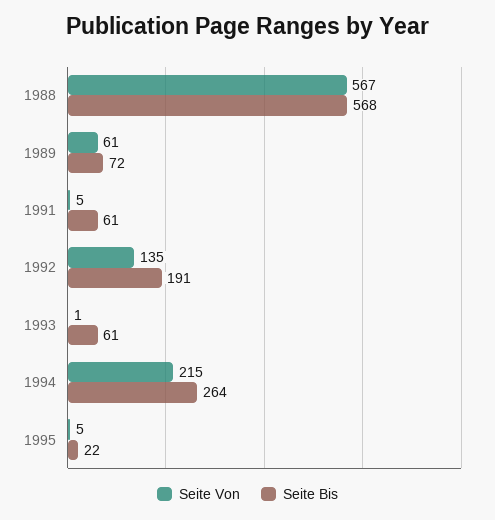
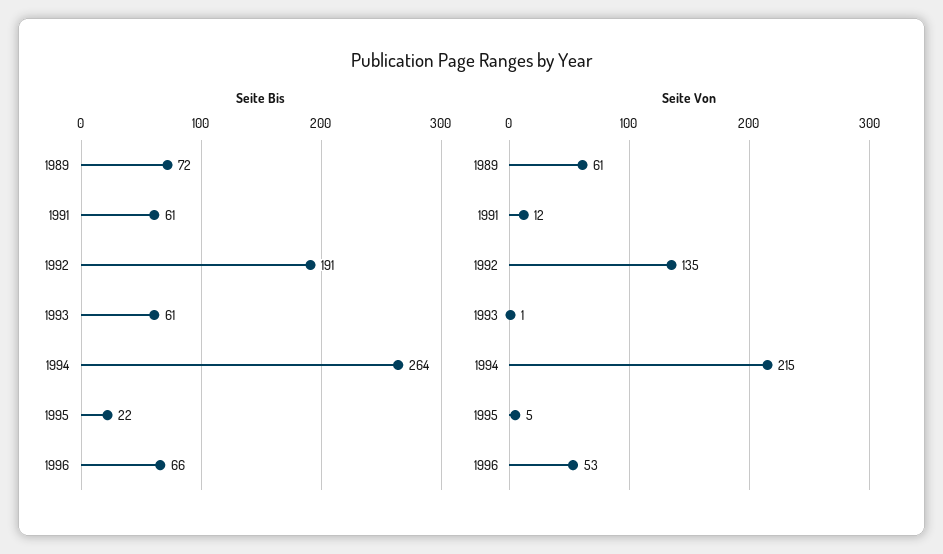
Seite Von, 1988: 567 -> none
Seite Bis, 1988: 568 -> none
Seite Von, 1991: 5 -> 12
Seite Bis, 1996: none -> 66
Seite Von, 1996: none -> 53

